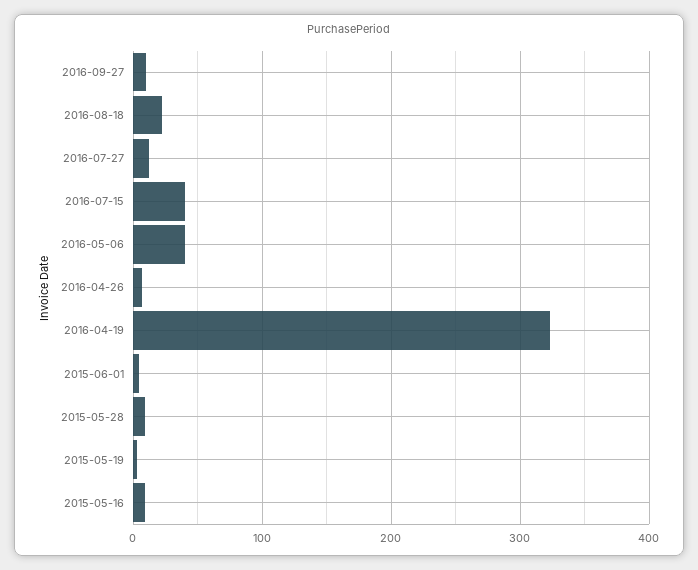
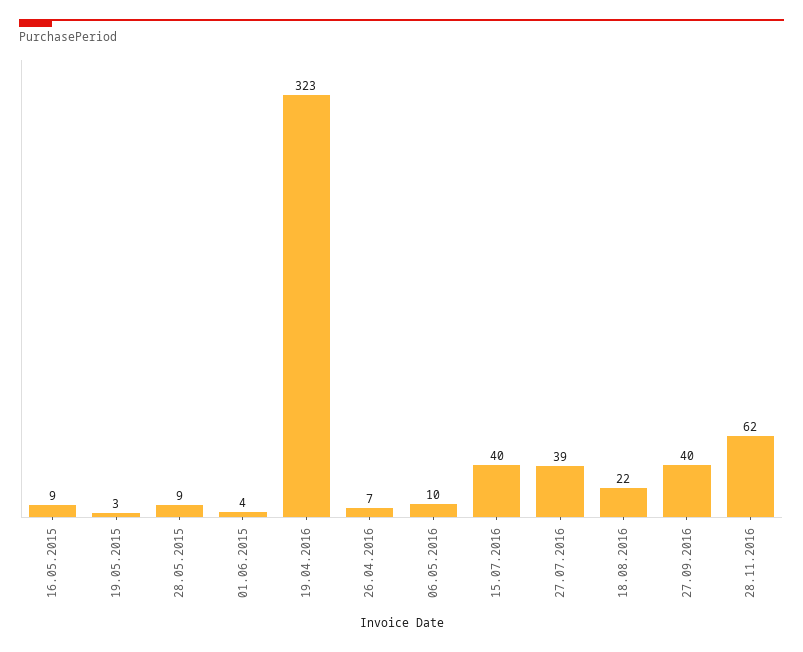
2016-09-27: 10 -> 40
2016-07-27: 10 -> 39
2016-05-06: 40 -> 10
28.11.2016: none -> 62

